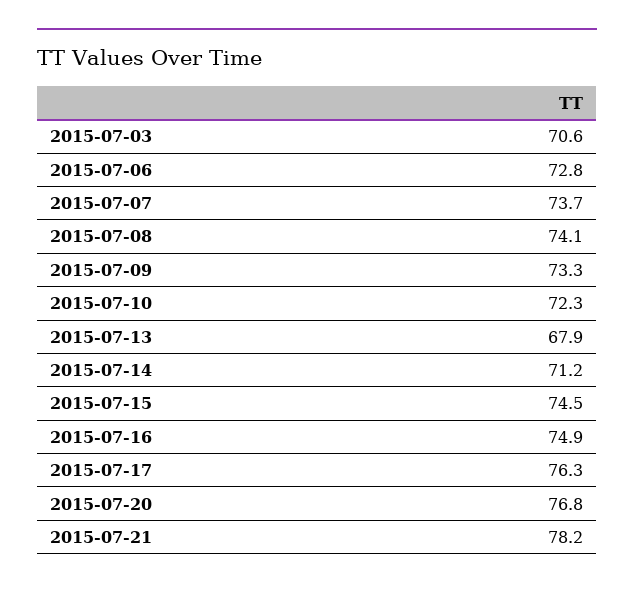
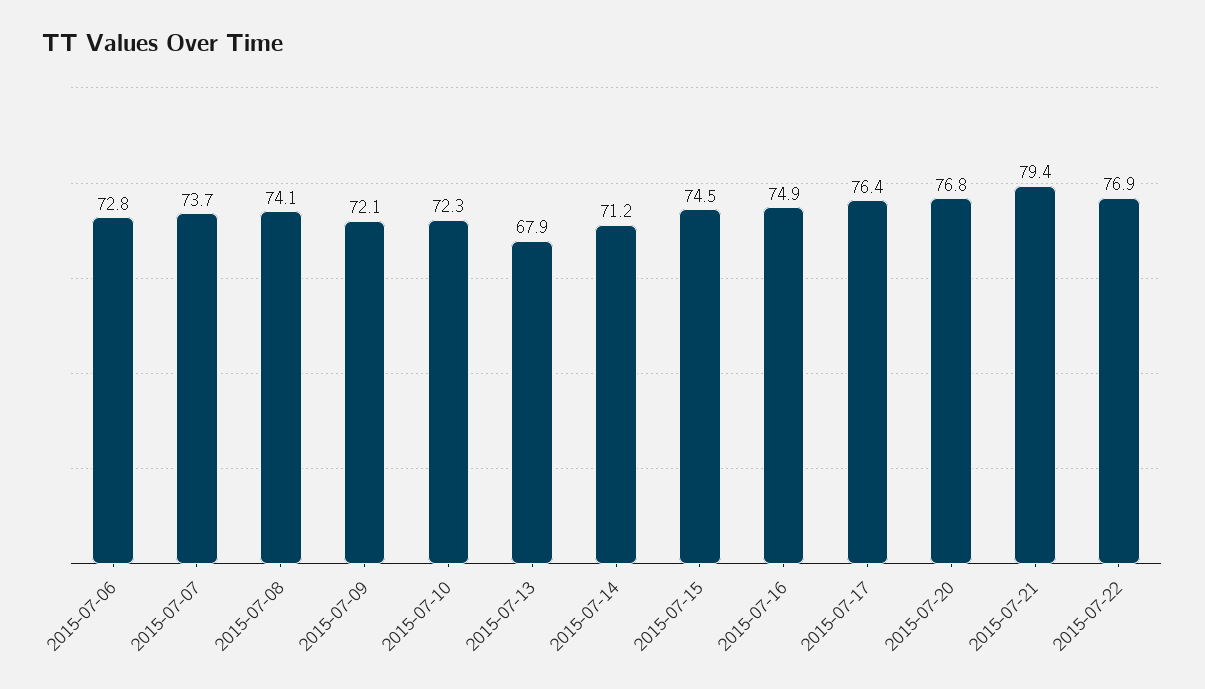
2015-07-03: 70.6 -> none
2015-07-09: 73.3 -> 72.1
2015-07-17: 76.3 -> 76.4
2015-07-21: 78.2 -> 79.4
2015-07-22: none -> 76.9

